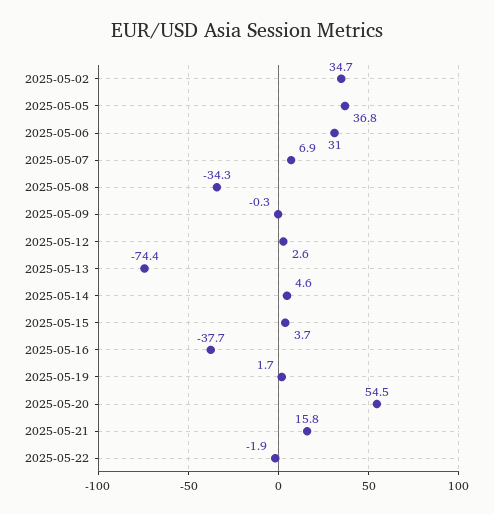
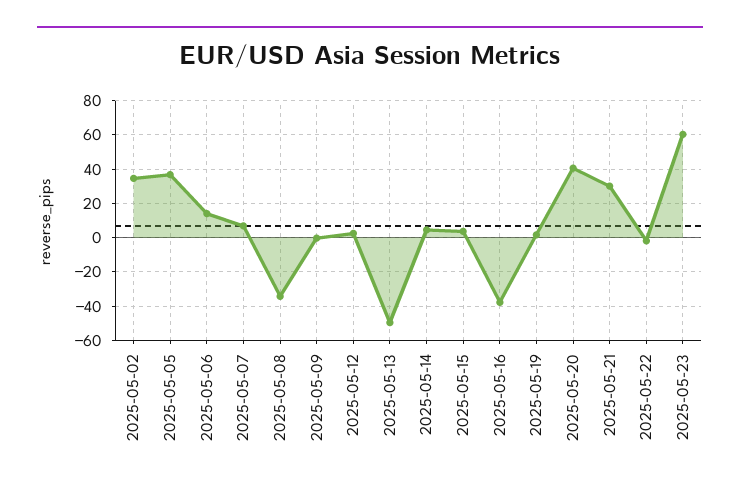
2025-05-06: 31 -> 15
2025-05-13: -74.4 -> -50
2025-05-20: 54.5 -> 40
2025-05-21: 15.8 -> 30
2025-05-23: none -> 60

